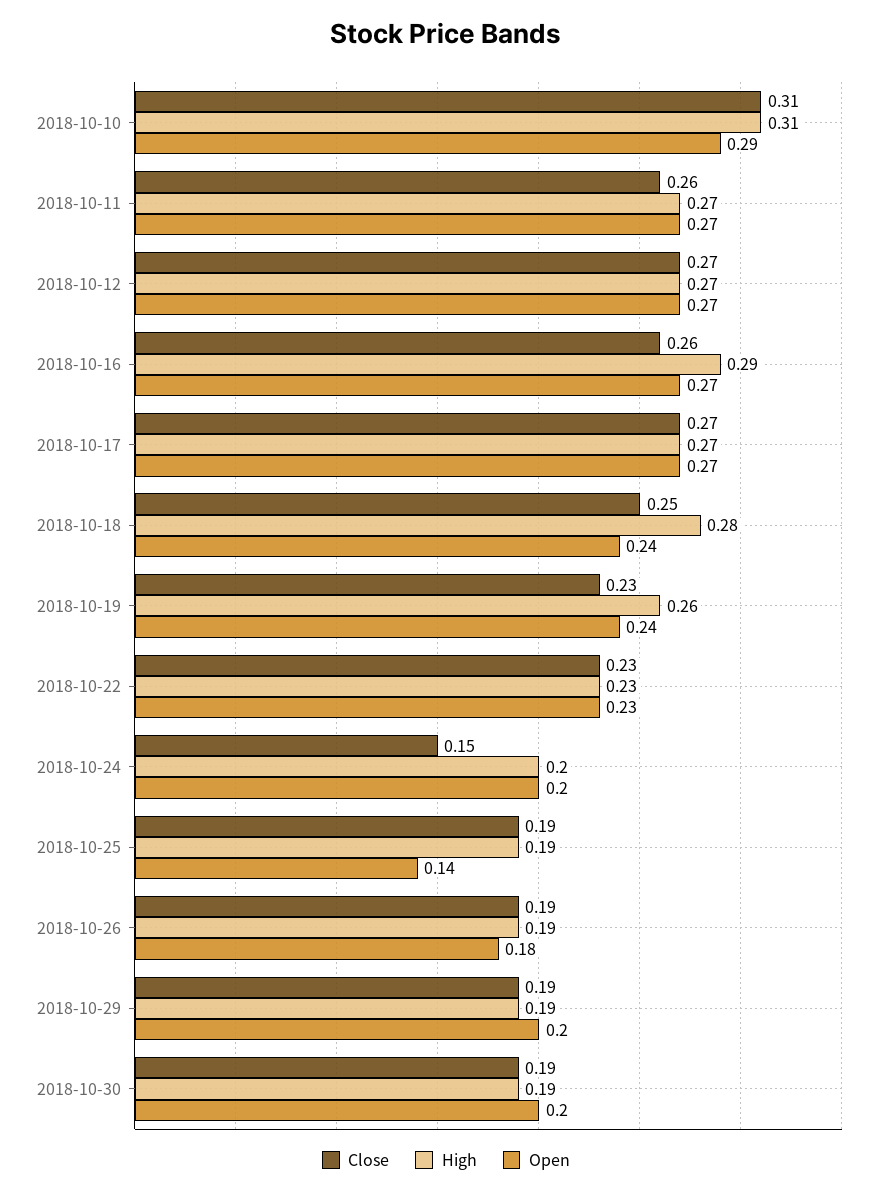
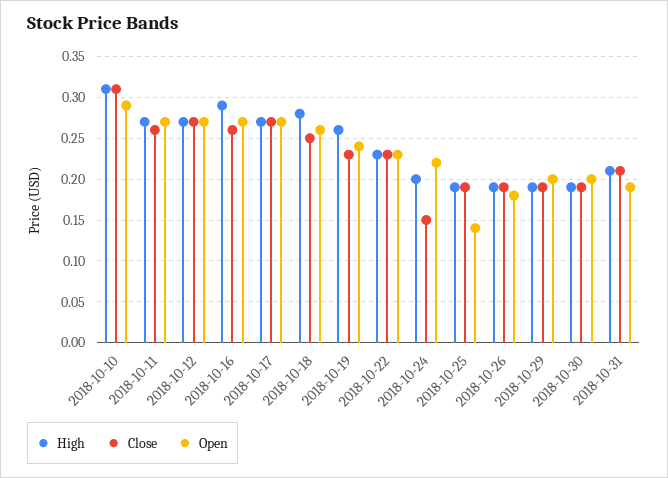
Open, 2018-10-18: 0.24 -> 0.26
Open, 2018-10-24: 0.2 -> 0.22
High, 2018-10-31: none -> 0.21
Close, 2018-10-31: none -> 0.21
Open, 2018-10-31: none -> 0.19

